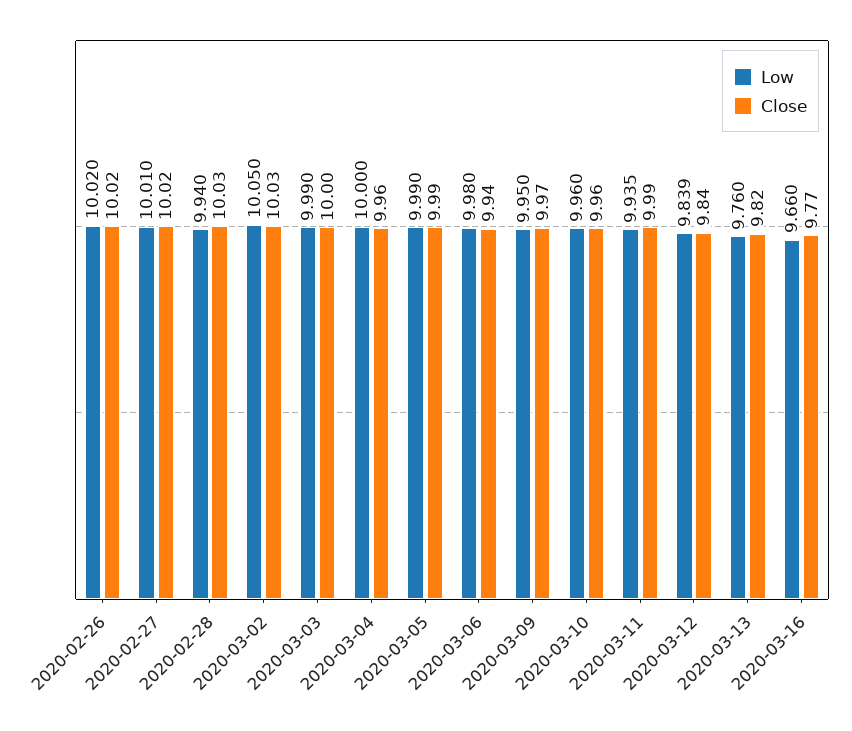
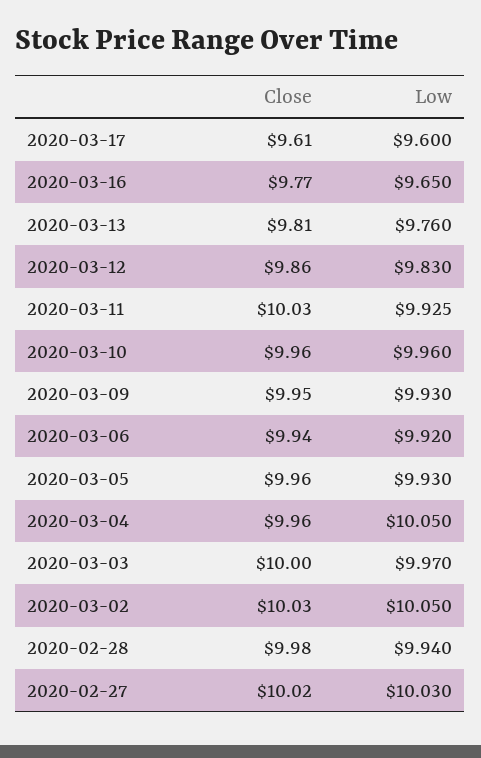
Low, 2020-02-26: 10.02 -> none
Close, 2020-02-26: 10.02 -> none
Low, 2020-02-27: 10.01 -> 10.03
Close, 2020-02-28: 10.03 -> 9.98
Low, 2020-03-03: 9.99 -> 9.97
Low, 2020-03-04: 10 -> 10.05
Low, 2020-03-05: 9.99 -> 9.93
Close, 2020-03-05: 9.99 -> 9.96
Low, 2020-03-06: 9.98 -> 9.92
Low, 2020-03-09: 9.95 -> 9.93
Close, 2020-03-09: 9.97 -> 9.95
Low, 2020-03-11: 9.935 -> 9.925
Close, 2020-03-11: 9.99 -> 10.03
Low, 2020-03-12: 9.839 -> 9.83
Close, 2020-03-12: 9.84 -> 9.86
Close, 2020-03-13: 9.82 -> 9.81
Low, 2020-03-16: 9.66 -> 9.65
Close, 2020-03-17: none -> 9.61
Low, 2020-03-17: none -> 9.6

